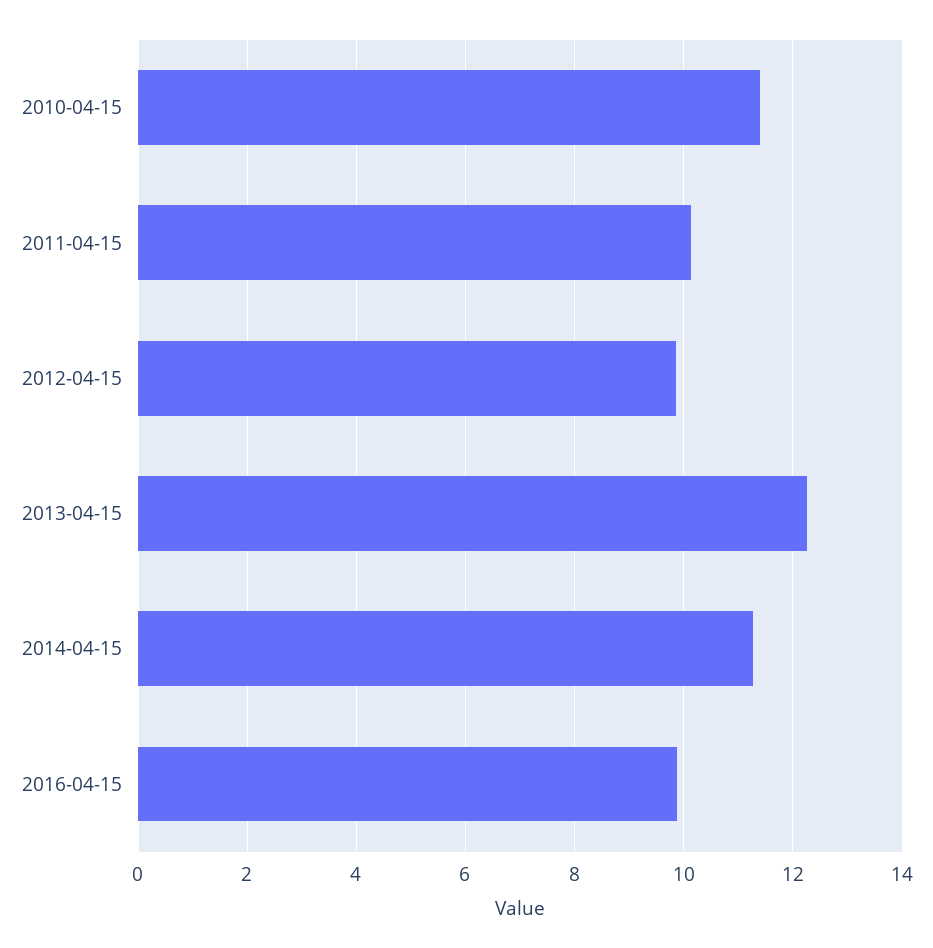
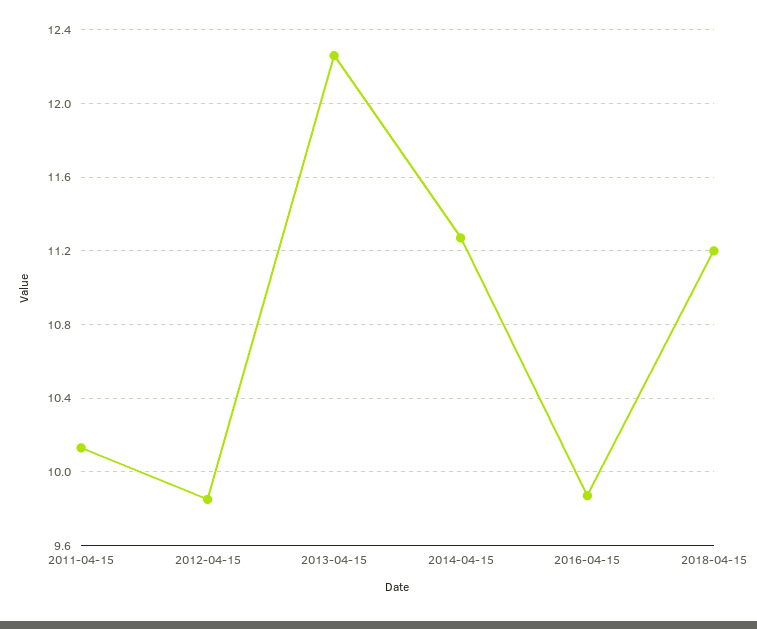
2010-04-15: 11.4 -> none
2018-04-15: none -> 11.2

